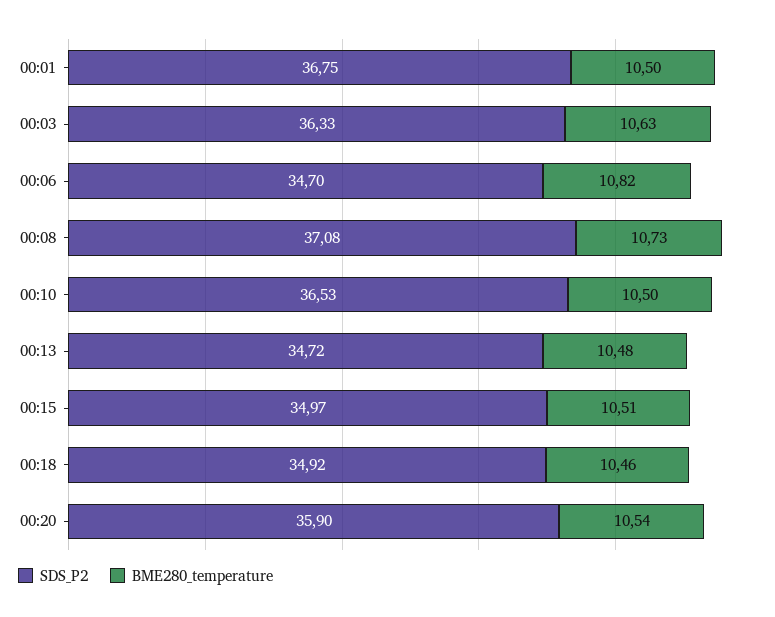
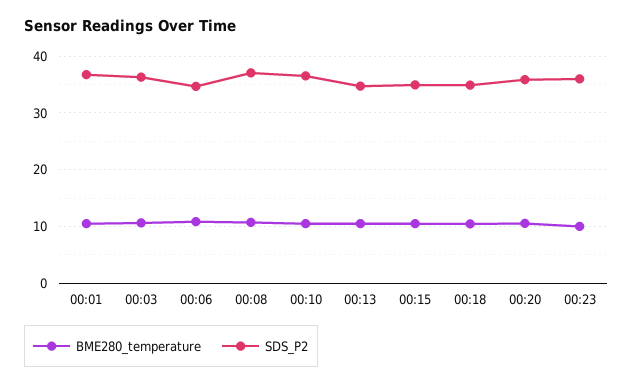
BME280_temperature, 00:23: none -> 10
SDS_P2, 00:23: none -> 36

